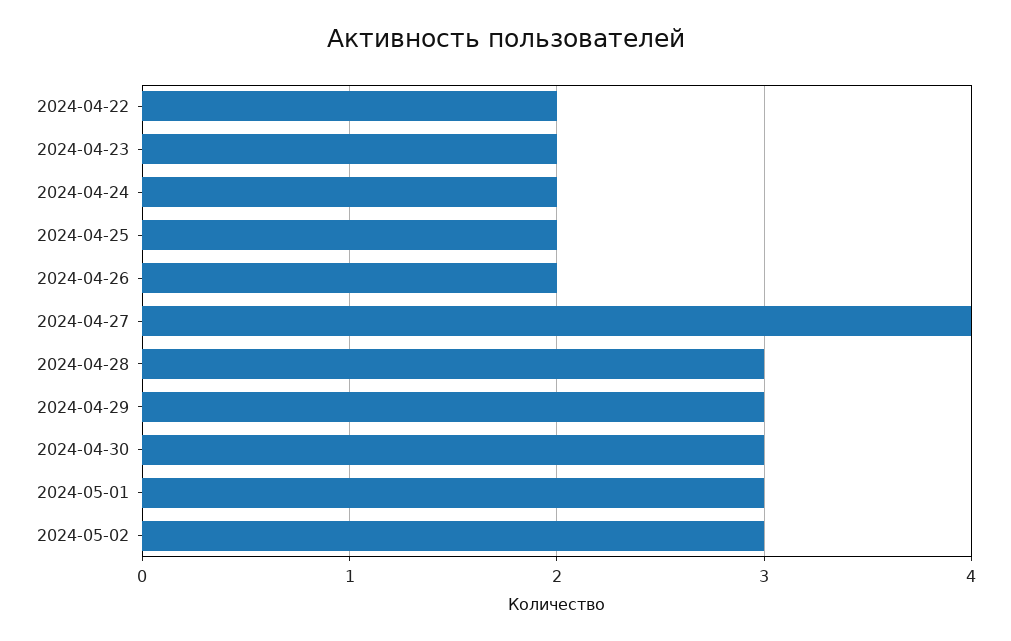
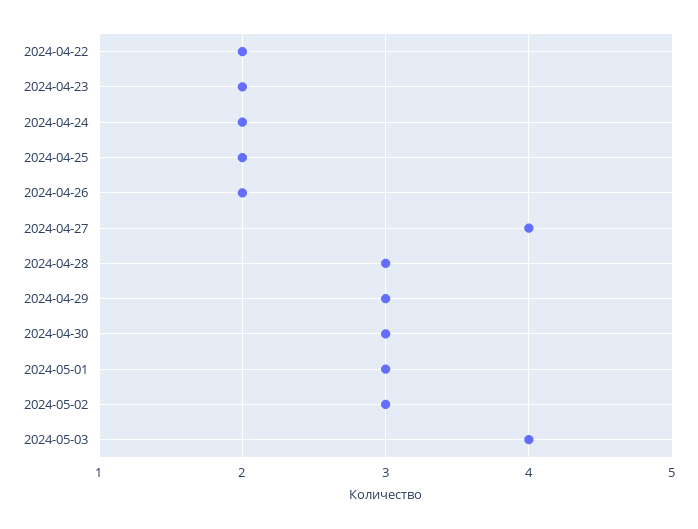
2024-05-03: none -> 4

